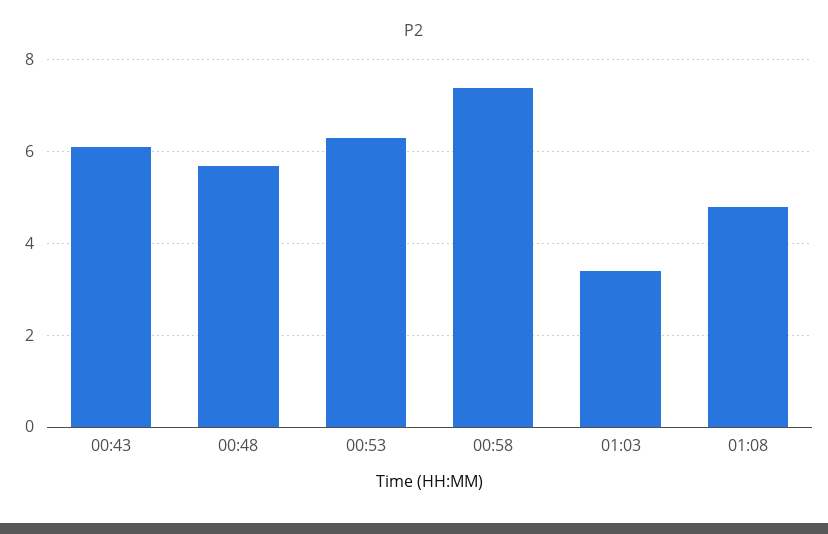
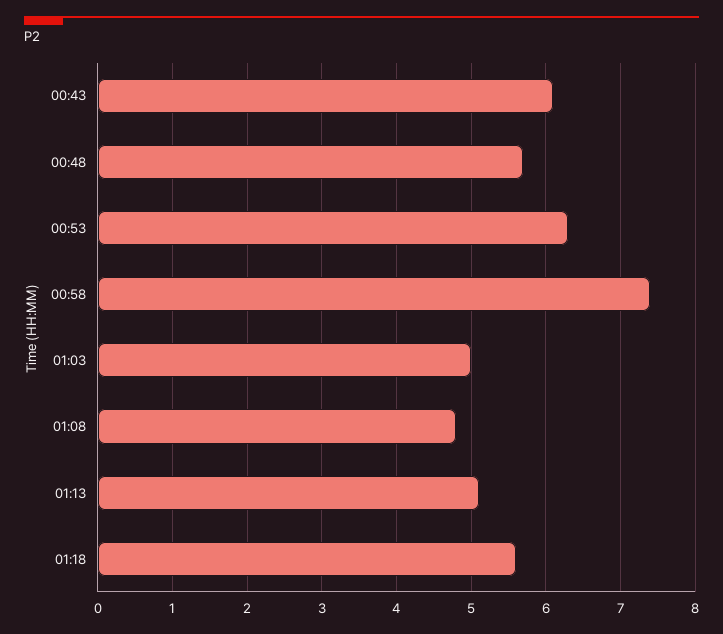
01:03: 3.5 -> 5
01:13: none -> 5.1
01:18: none -> 5.6

